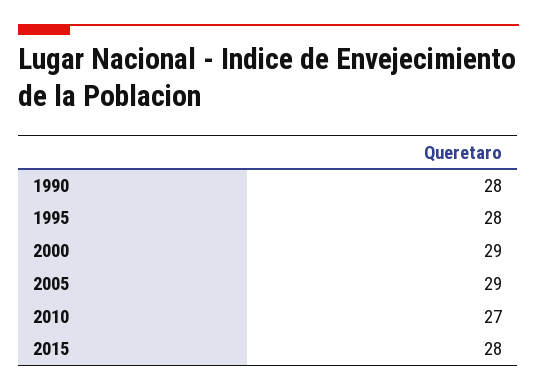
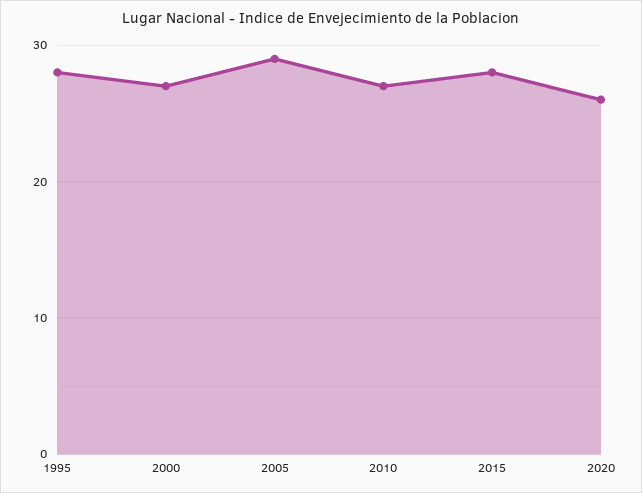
1990: 28 -> none
2000: 29 -> 27
2020: none -> 26

